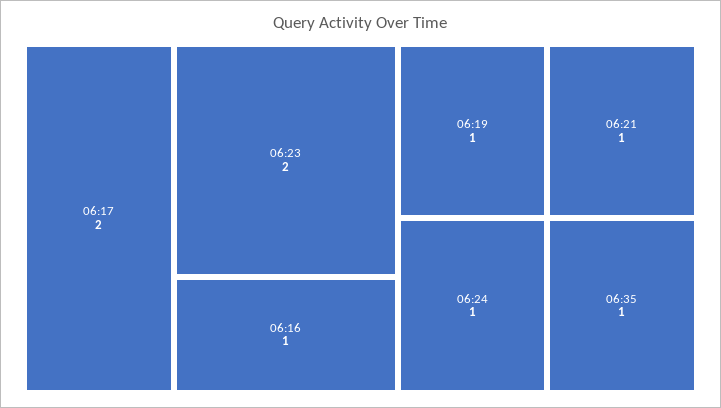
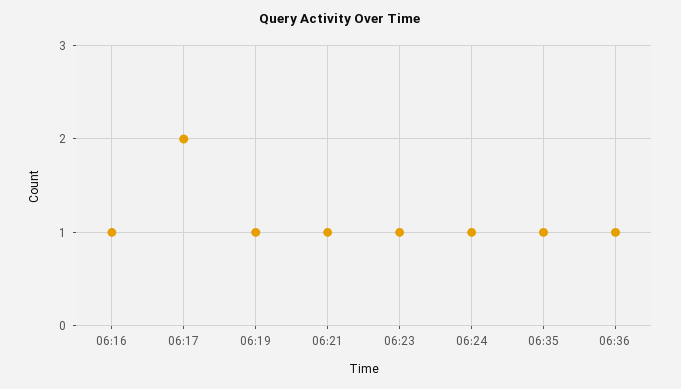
06:23: 2 -> 1
06:36: none -> 1

